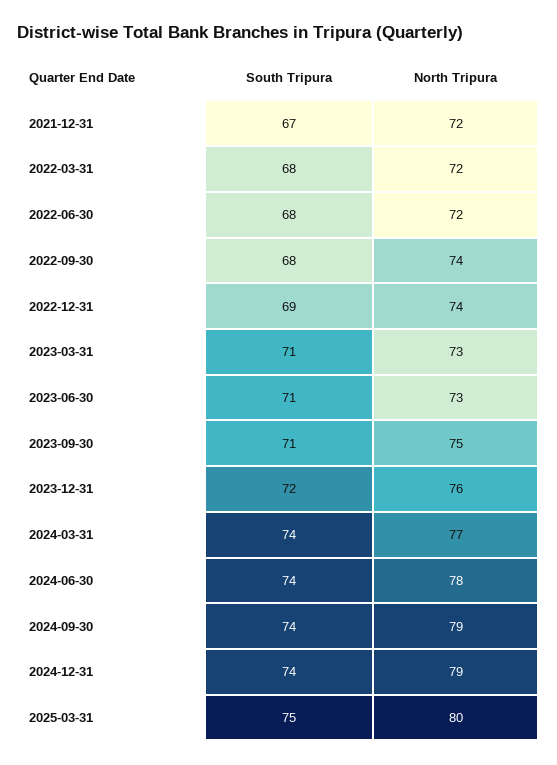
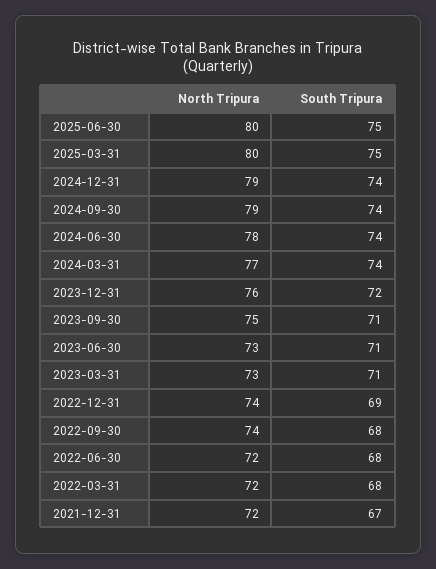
North Tripura, 2025-06-30: none -> 80
South Tripura, 2025-06-30: none -> 75

